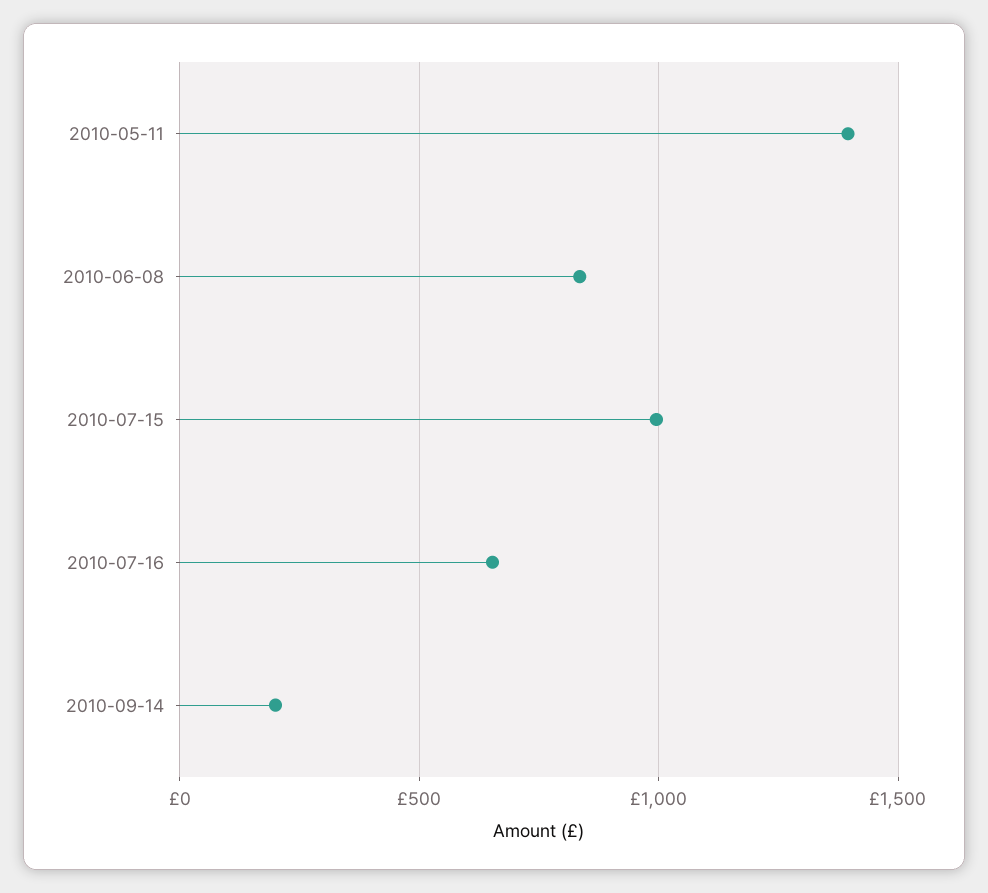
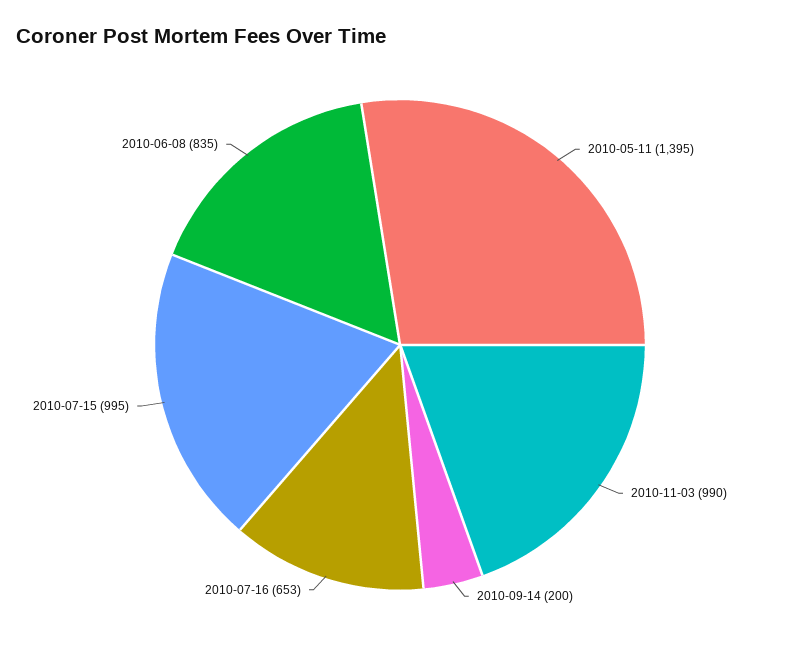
2010-11-03: none -> 990

